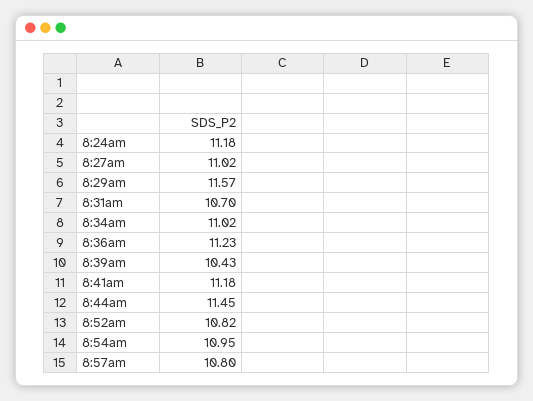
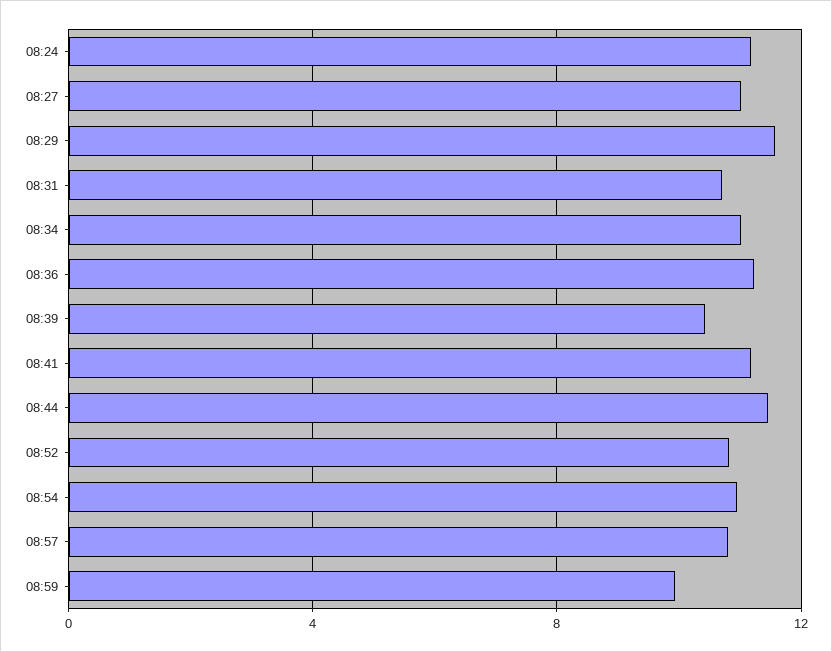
08:59: none -> 10

